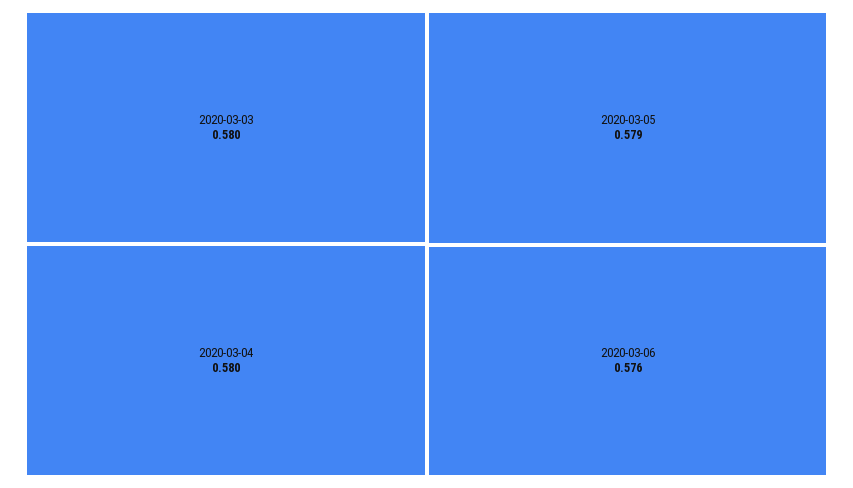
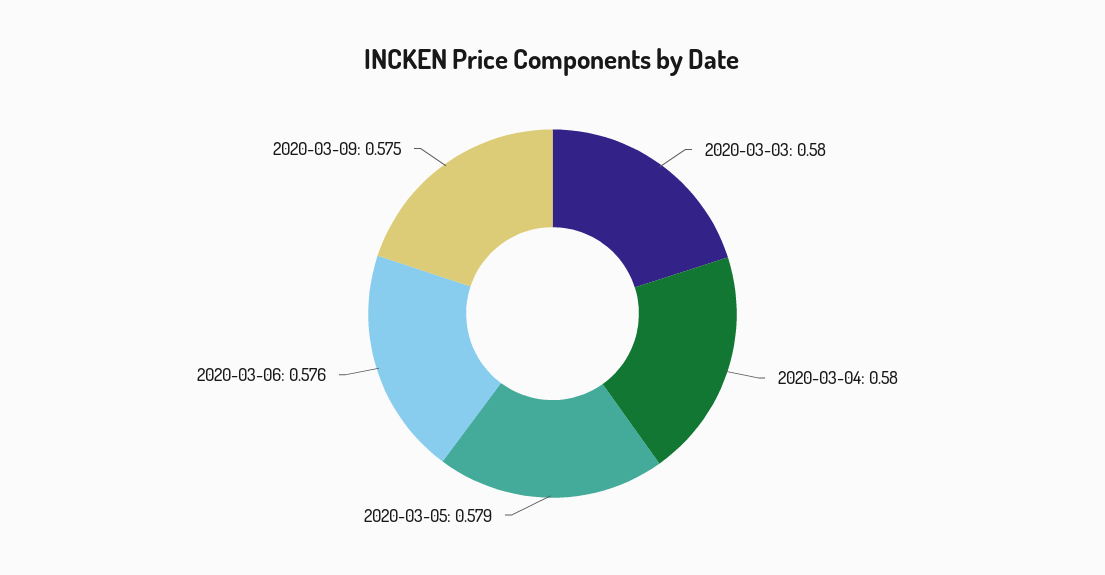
2020-03-09: none -> 0.575

